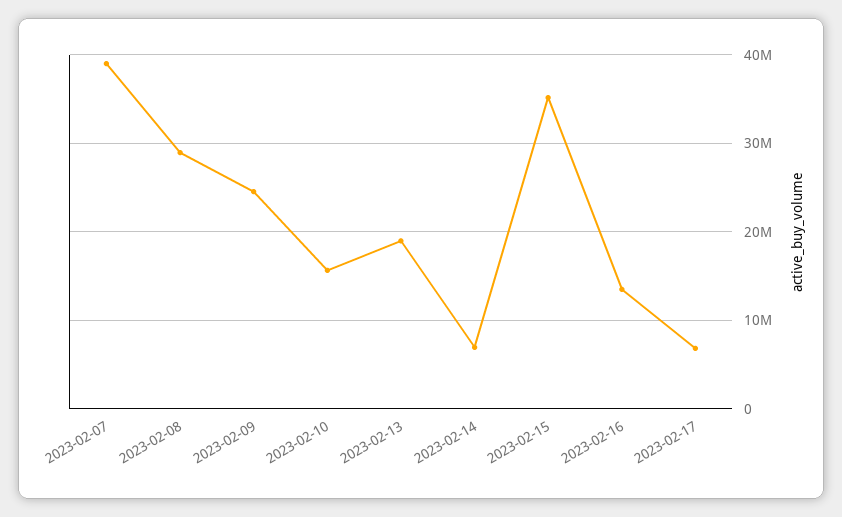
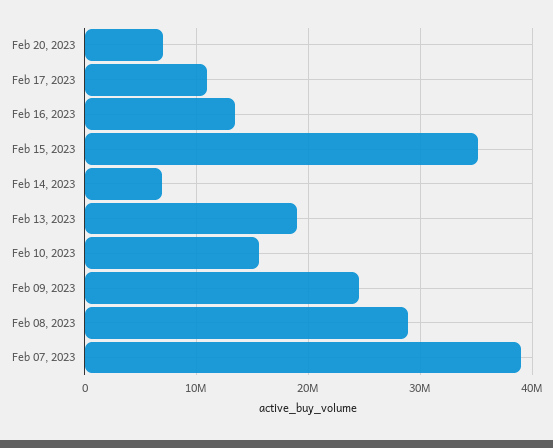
2023-02-17: 7000000 -> 11000000
Feb 20, 2023: none -> 7000000

